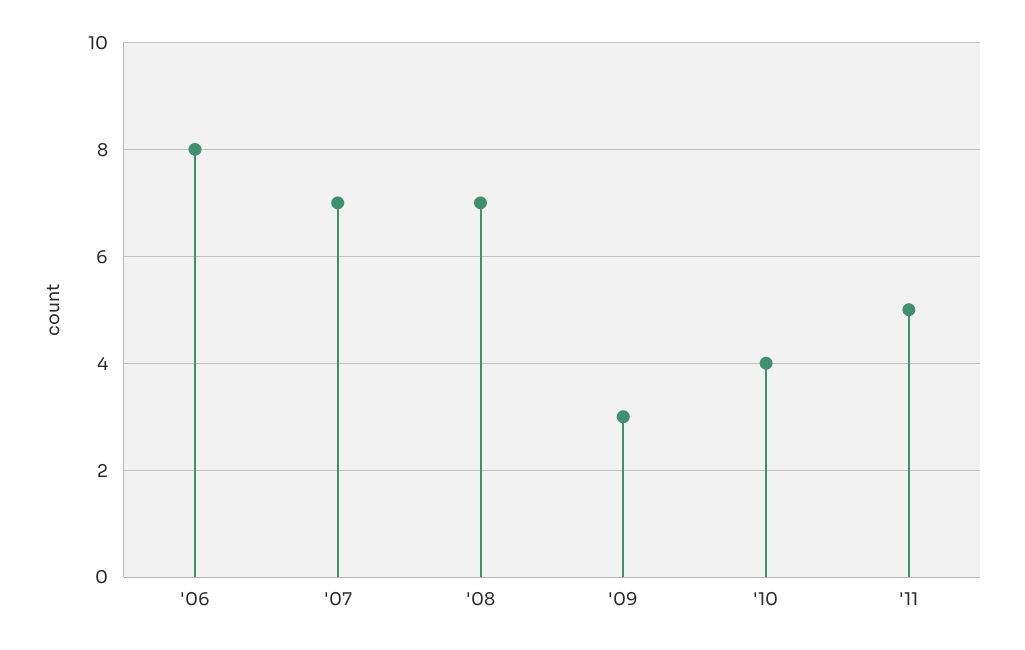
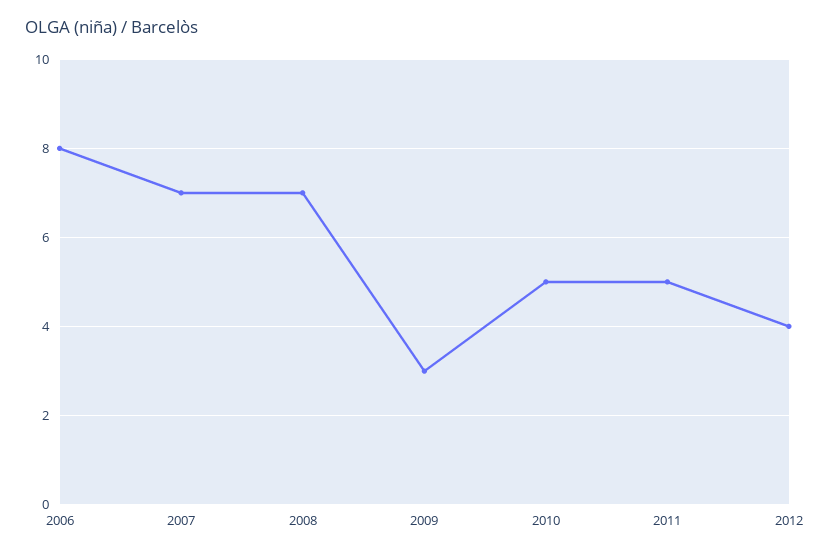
'10: 4 -> 5
2012: none -> 4

